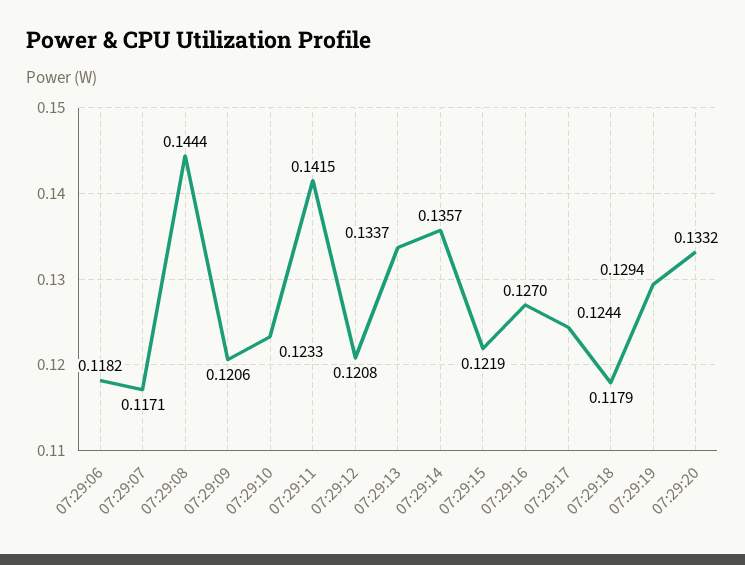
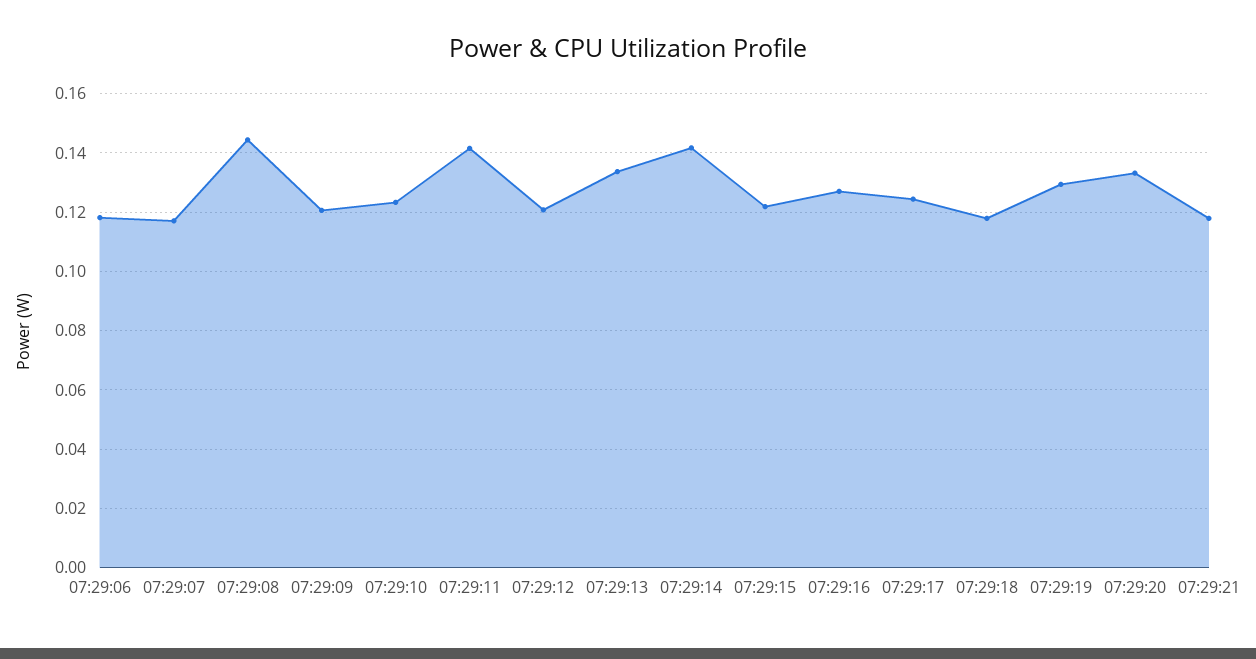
07:29:14: 0.1357 -> 0.1425
07:29:21: none -> 0.1175

